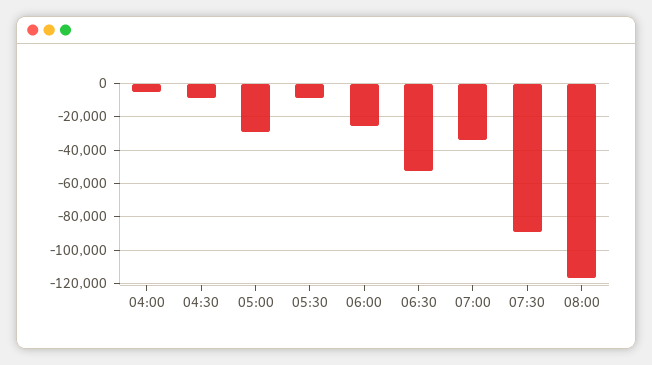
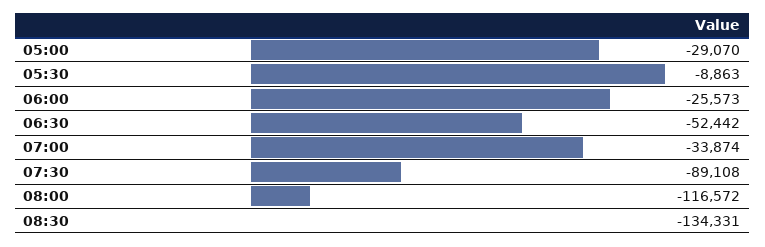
04:00: -5000 -> none
04:30: -10000 -> none
08:30: none -> -134331

